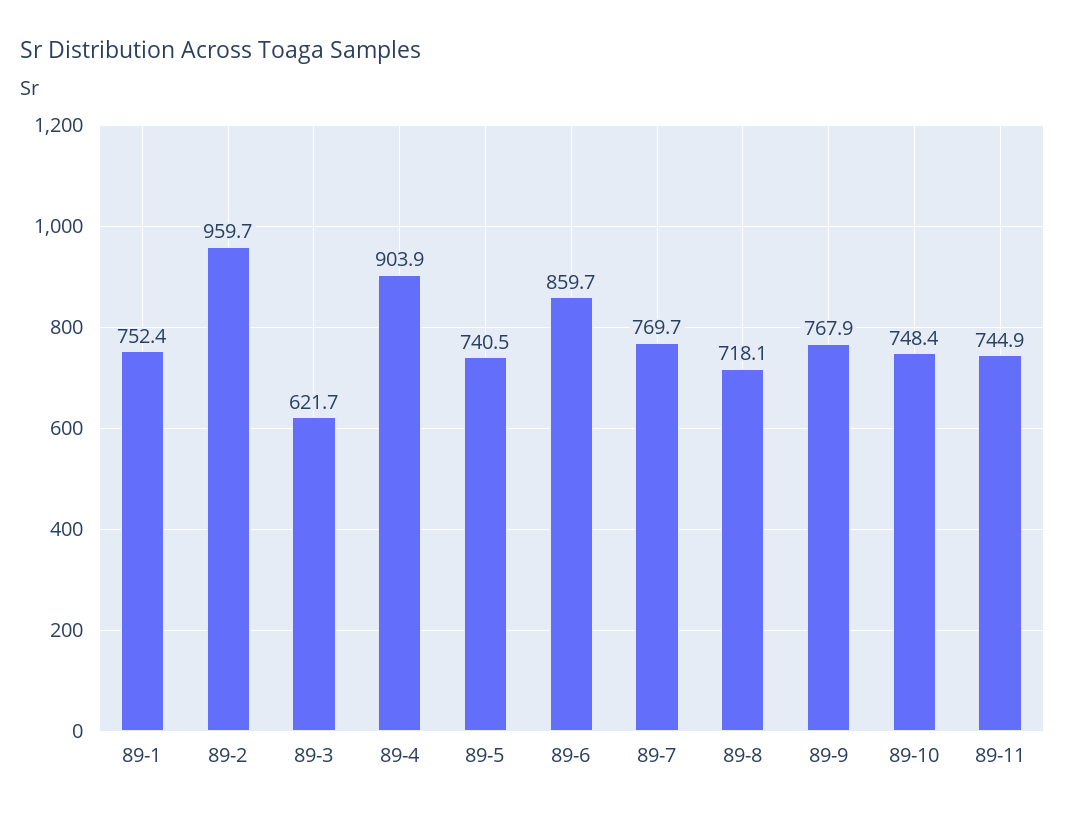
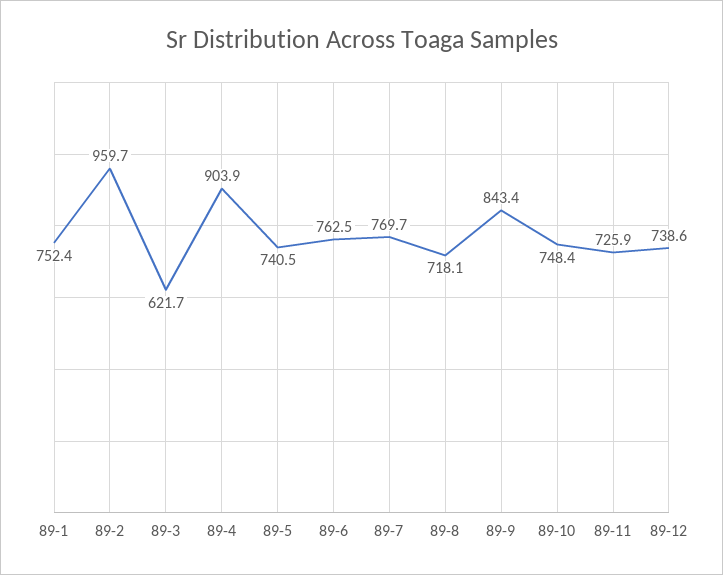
89-6: 859.7 -> 762.5
89-9: 767.9 -> 843.4
89-11: 744.9 -> 725.9
89-12: none -> 738.6

